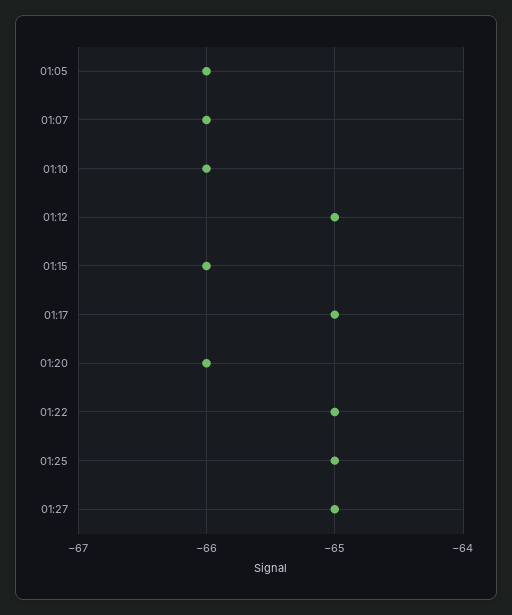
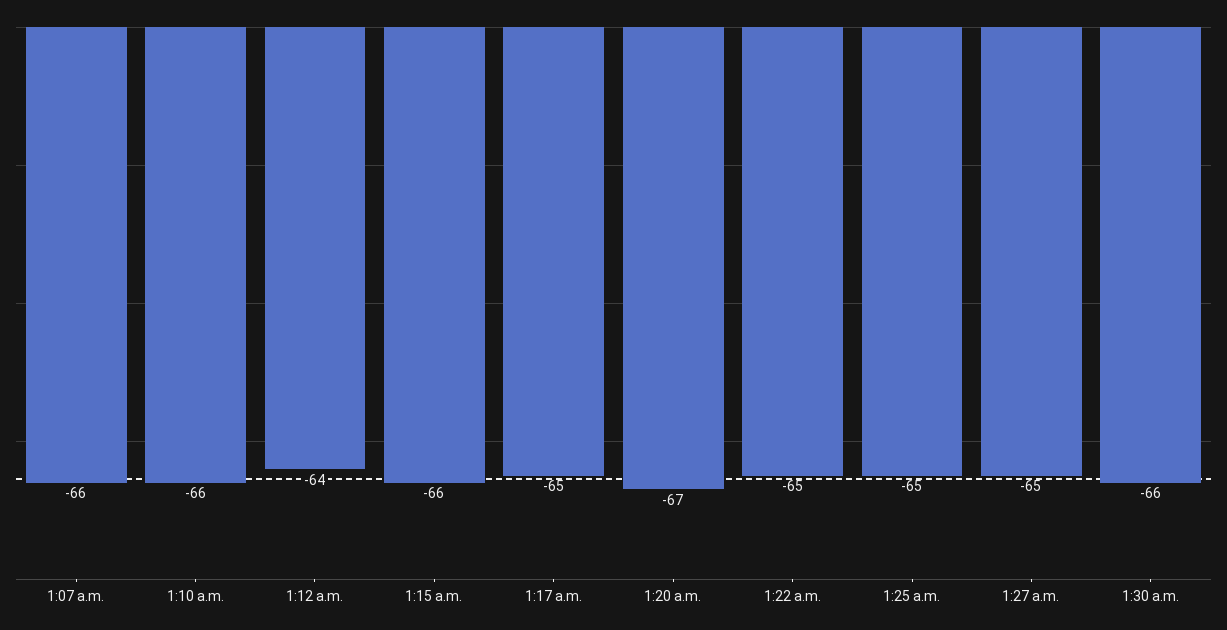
01:05: -66 -> none
01:12: -65 -> -64
01:20: -66 -> -67
1:30 a.m.: none -> -66

